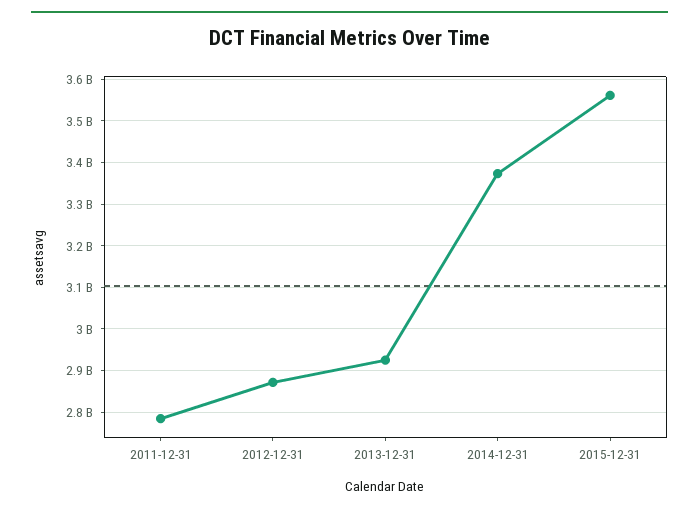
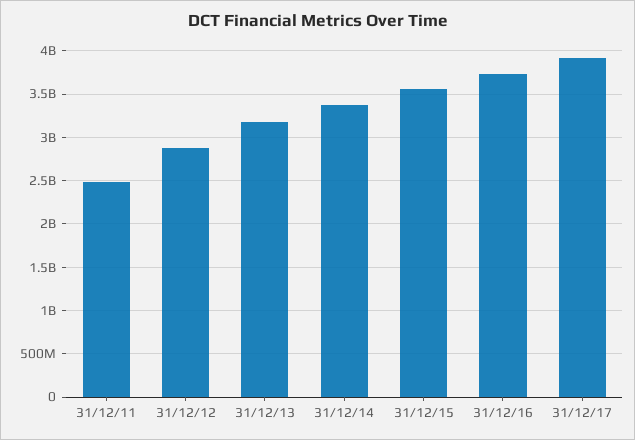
2011-12-31: 2780000000 -> 2500000000
2013-12-31: 2920000000 -> 3200000000
31/12/16: none -> 3700000000
31/12/17: none -> 3900000000

